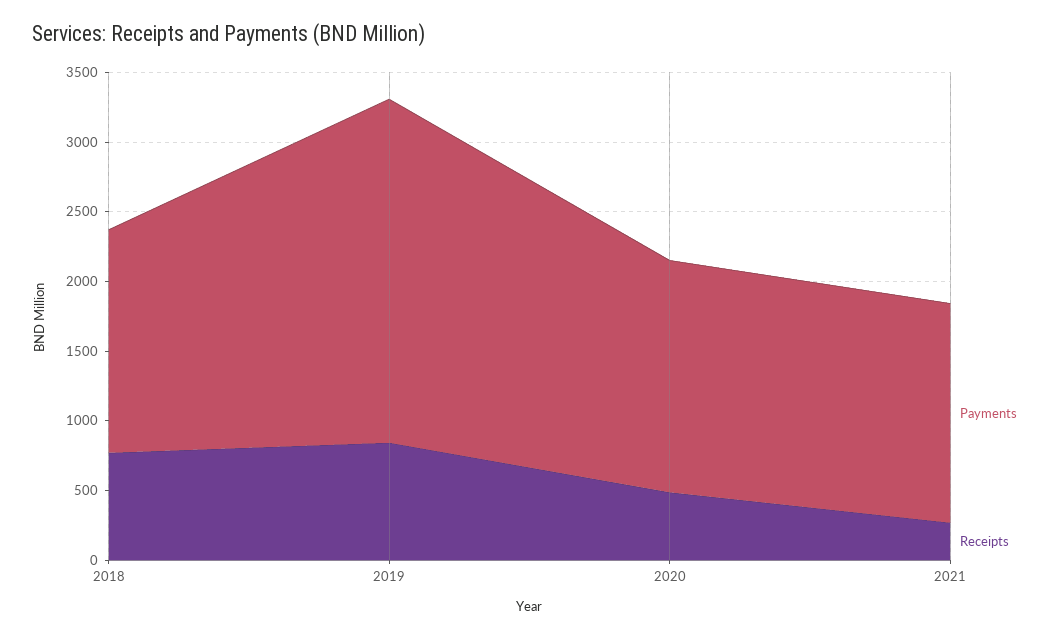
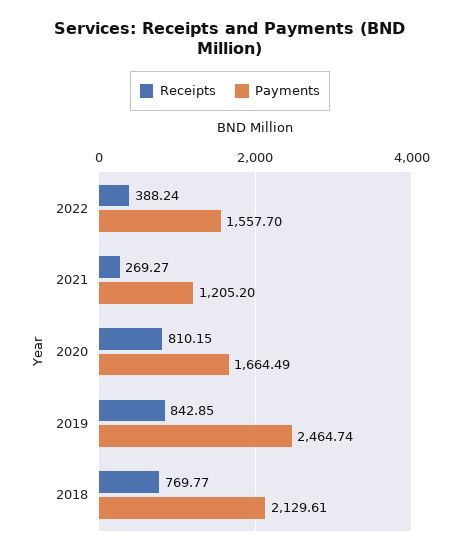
Payments, 2018: 1600 -> 2129.61
Receipts, 2020: 500 -> 810.15
Payments, 2021: 1600 -> 1205.2
Receipts, 2022: none -> 388.24
Payments, 2022: none -> 1557.7

